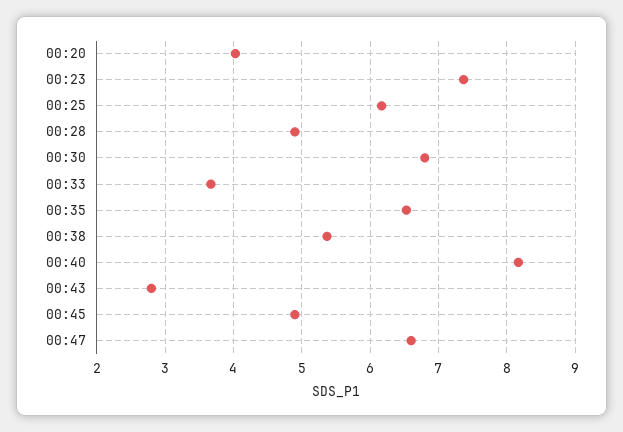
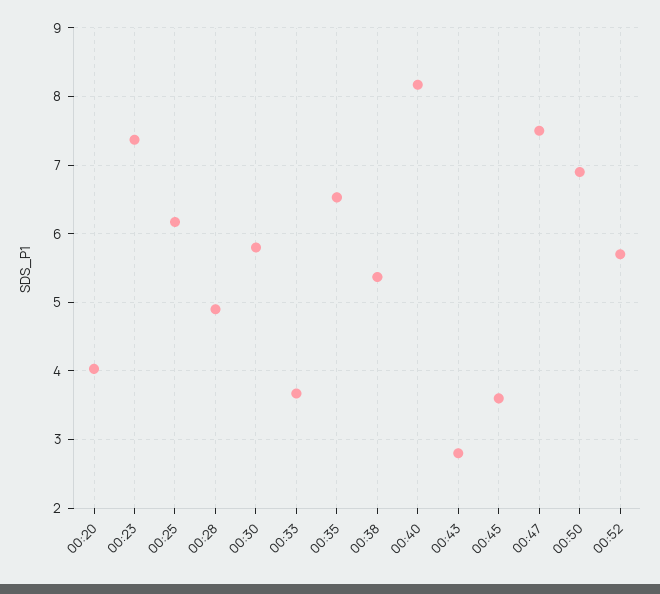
00:30: 6.8 -> 5.8
00:45: 4.9 -> 3.6
00:47: 6.6 -> 7.5
00:50: none -> 6.9
00:52: none -> 5.7

